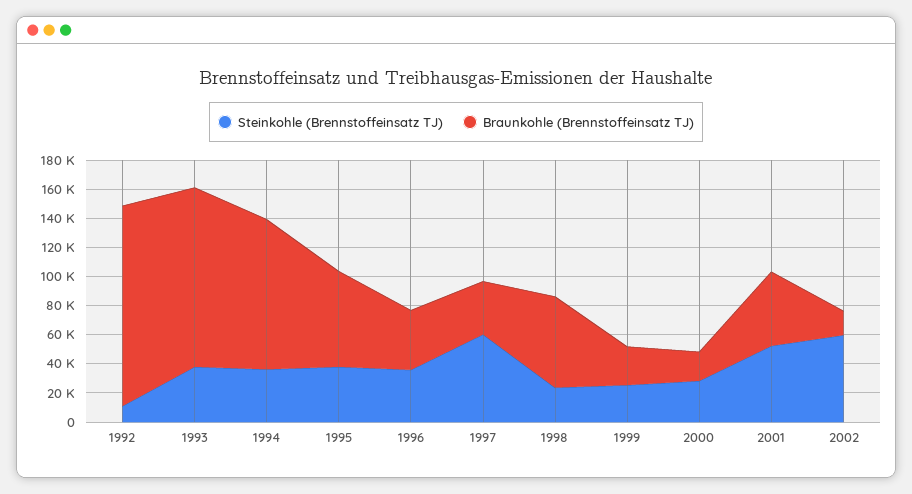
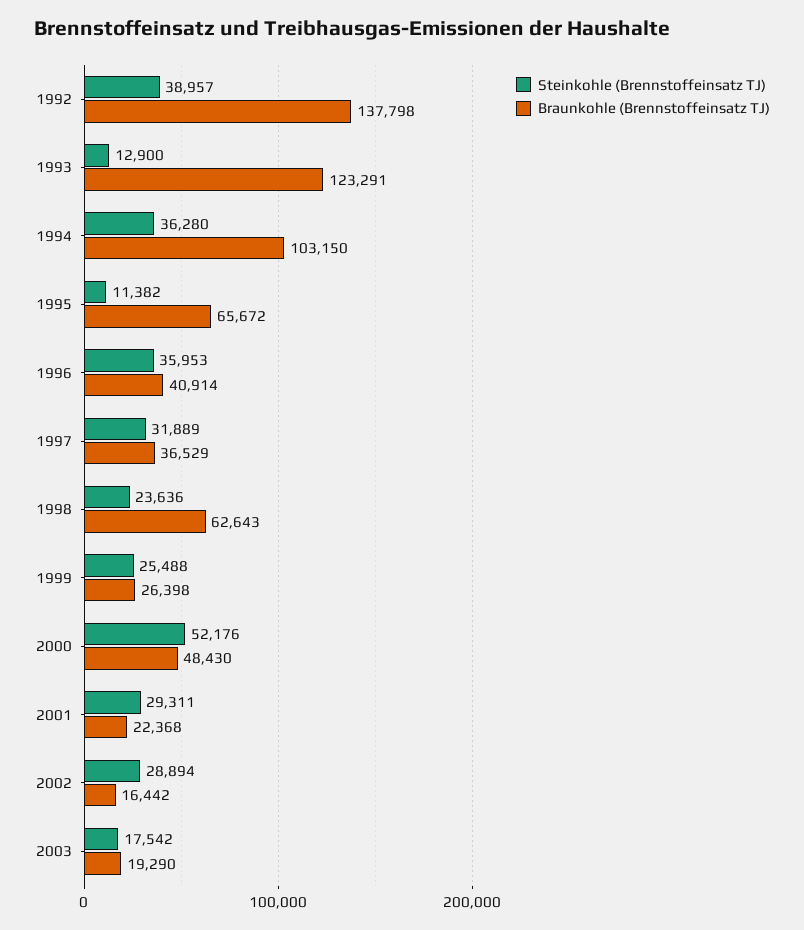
Steinkohle (Brennstoffeinsatz TJ), 1992: 10000 -> 38957
Steinkohle (Brennstoffeinsatz TJ), 1993: 40000 -> 12900
Steinkohle (Brennstoffeinsatz TJ), 1995: 40000 -> 11382
Steinkohle (Brennstoffeinsatz TJ), 1997: 60000 -> 31889
Steinkohle (Brennstoffeinsatz TJ), 2000: 30000 -> 52176
Braunkohle (Brennstoffeinsatz TJ), 2000: 20000 -> 48430
Steinkohle (Brennstoffeinsatz TJ), 2001: 50000 -> 29311
Braunkohle (Brennstoffeinsatz TJ), 2001: 50000 -> 22368
Steinkohle (Brennstoffeinsatz TJ), 2002: 60000 -> 28894
Steinkohle (Brennstoffeinsatz TJ), 2003: none -> 17542
Braunkohle (Brennstoffeinsatz TJ), 2003: none -> 19290

